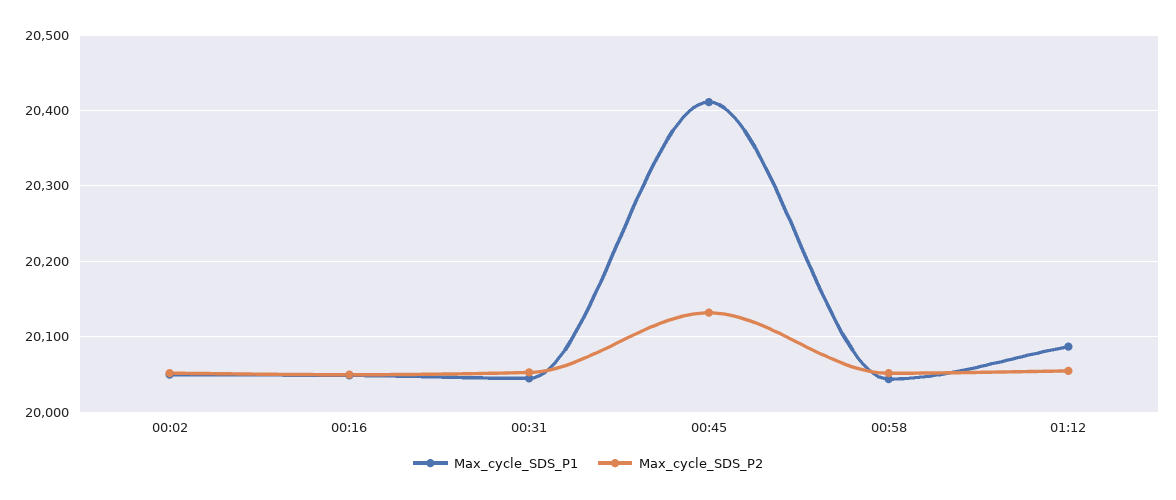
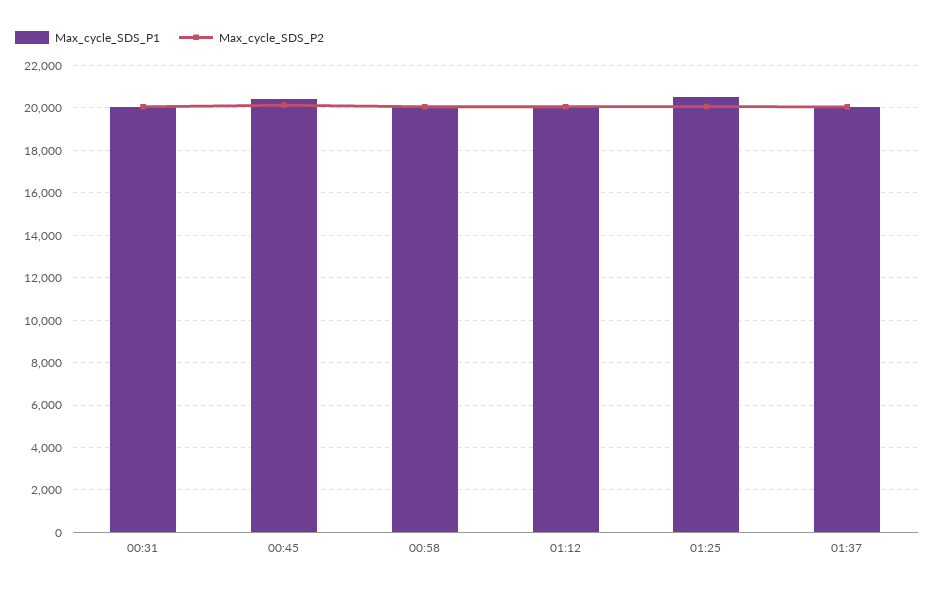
Max_cycle_SDS_P1, 00:02: 20050 -> none
Max_cycle_SDS_P2, 00:02: 20050 -> none
Max_cycle_SDS_P1, 00:16: 20050 -> none
Max_cycle_SDS_P2, 00:16: 20050 -> none
Max_cycle_SDS_P1, 01:25: none -> 20500
Max_cycle_SDS_P2, 01:25: none -> 20000
Max_cycle_SDS_P1, 01:37: none -> 20000
Max_cycle_SDS_P2, 01:37: none -> 20000

